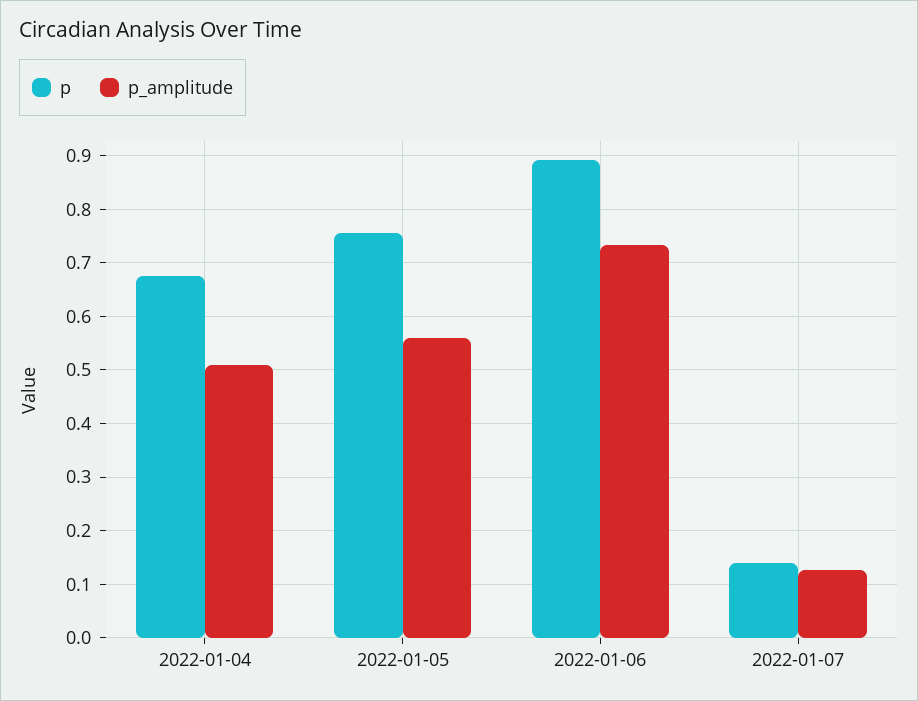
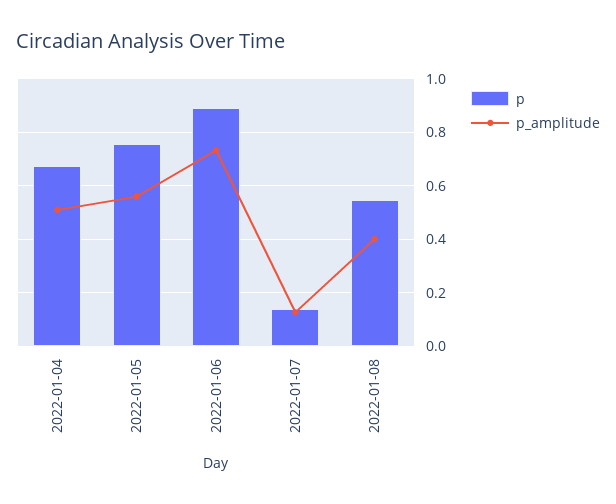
p, 2022-01-08: none -> 0.55
p_amplitude, 2022-01-08: none -> 0.4

